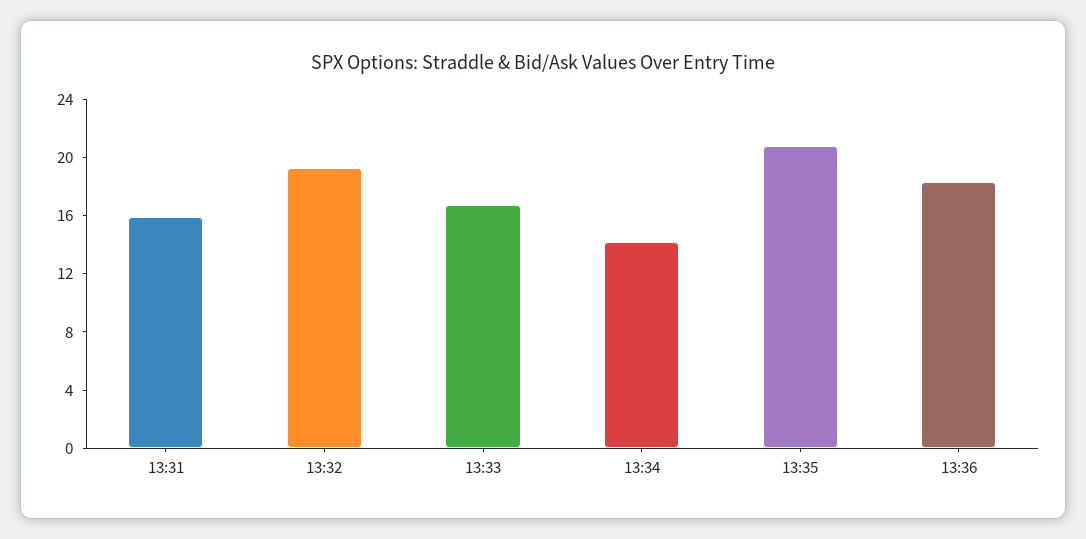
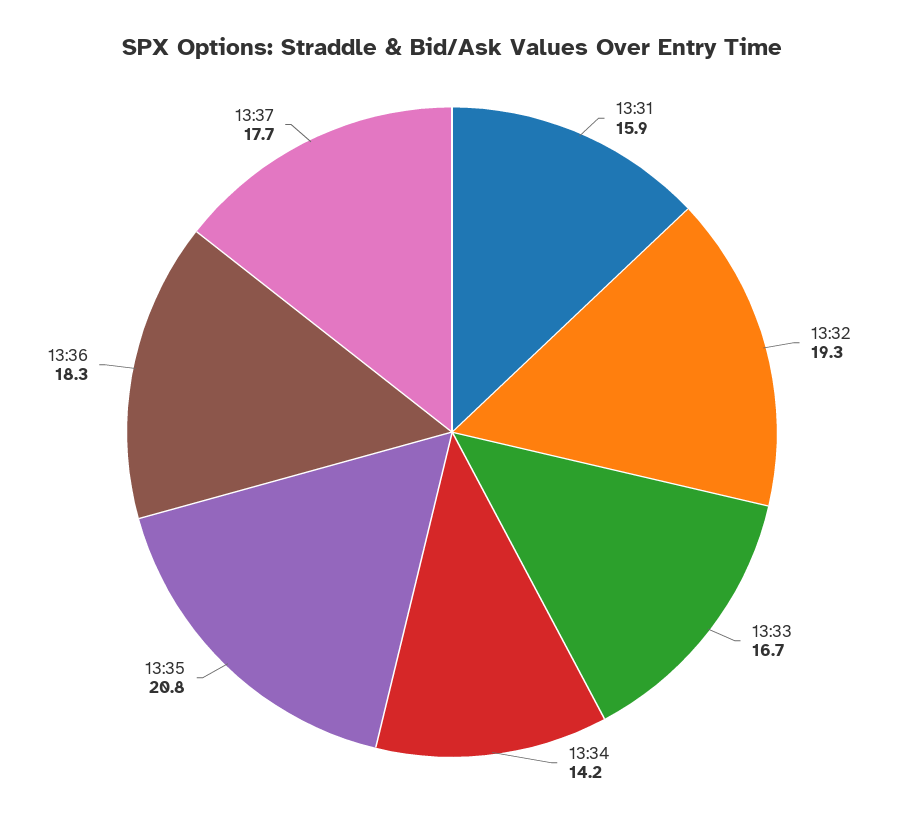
13:37: none -> 17.7

